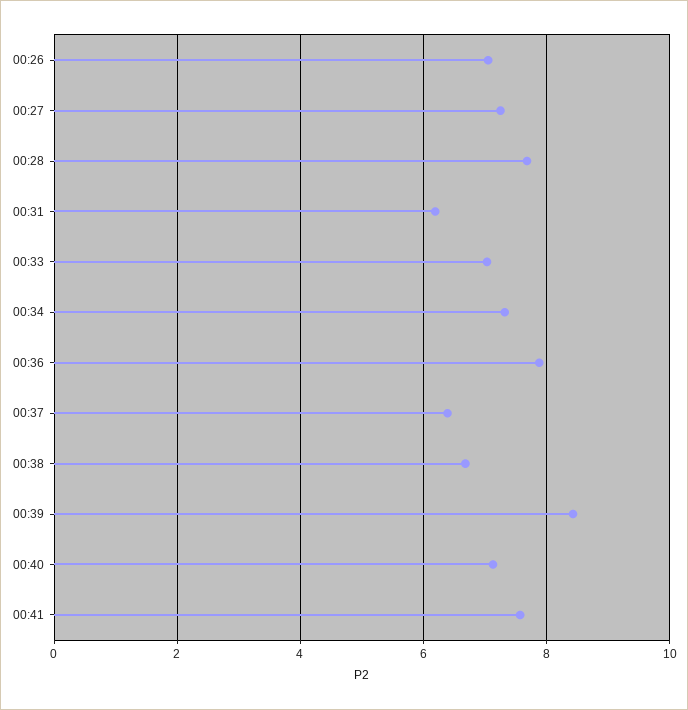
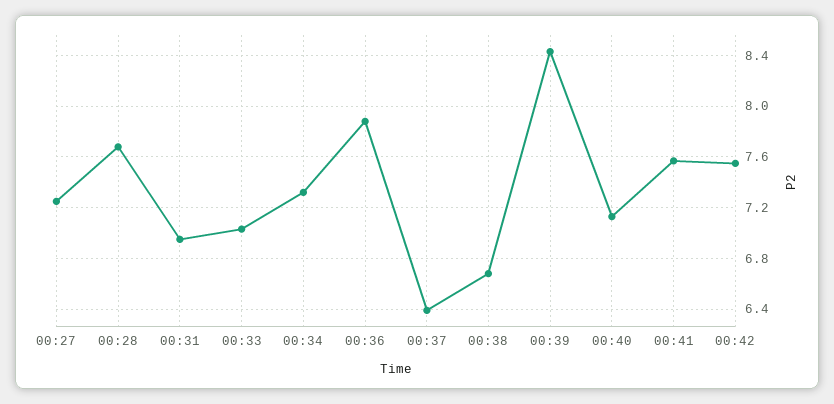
00:26: 7 -> none
00:31: 6.2 -> 6.95
00:42: none -> 7.55

